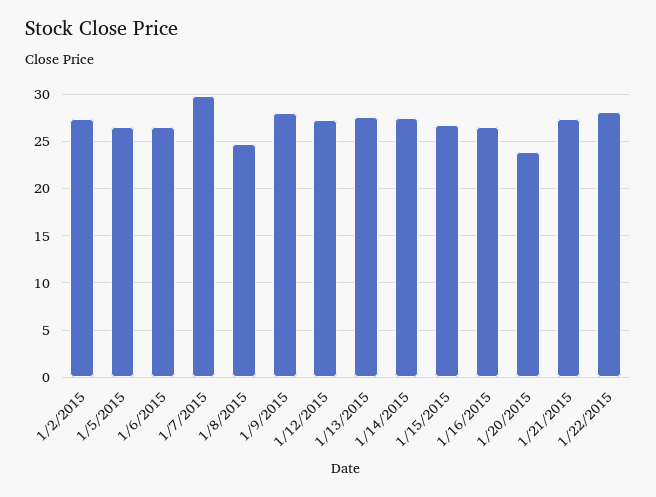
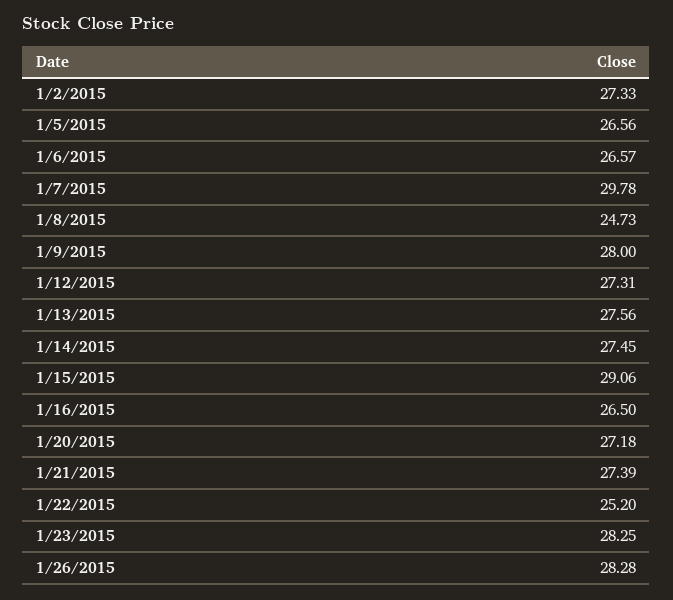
1/15/2015: 27 -> 29.06
1/20/2015: 24 -> 27.18
1/22/2015: 28 -> 25.2
1/23/2015: none -> 28.25
1/26/2015: none -> 28.28

